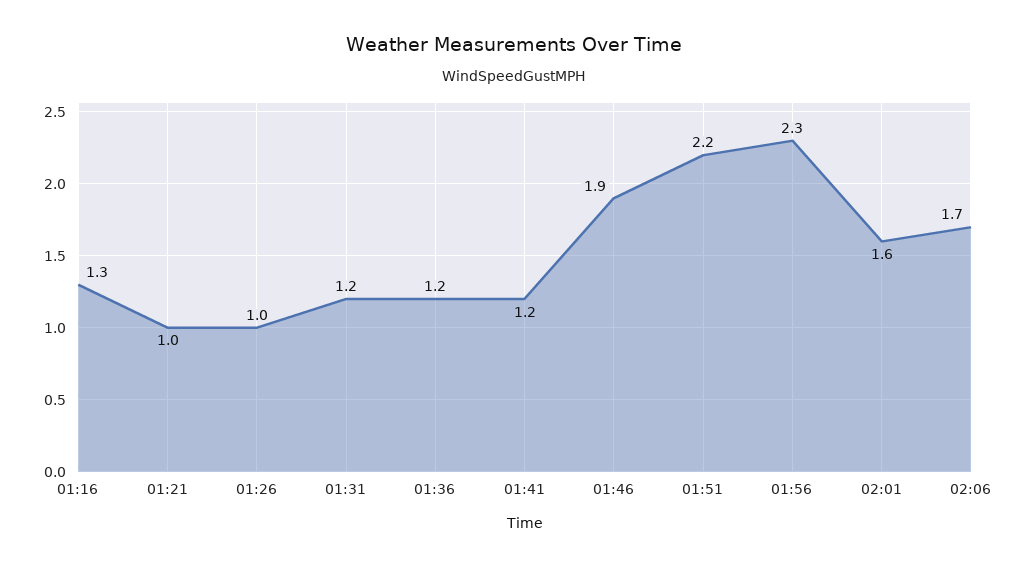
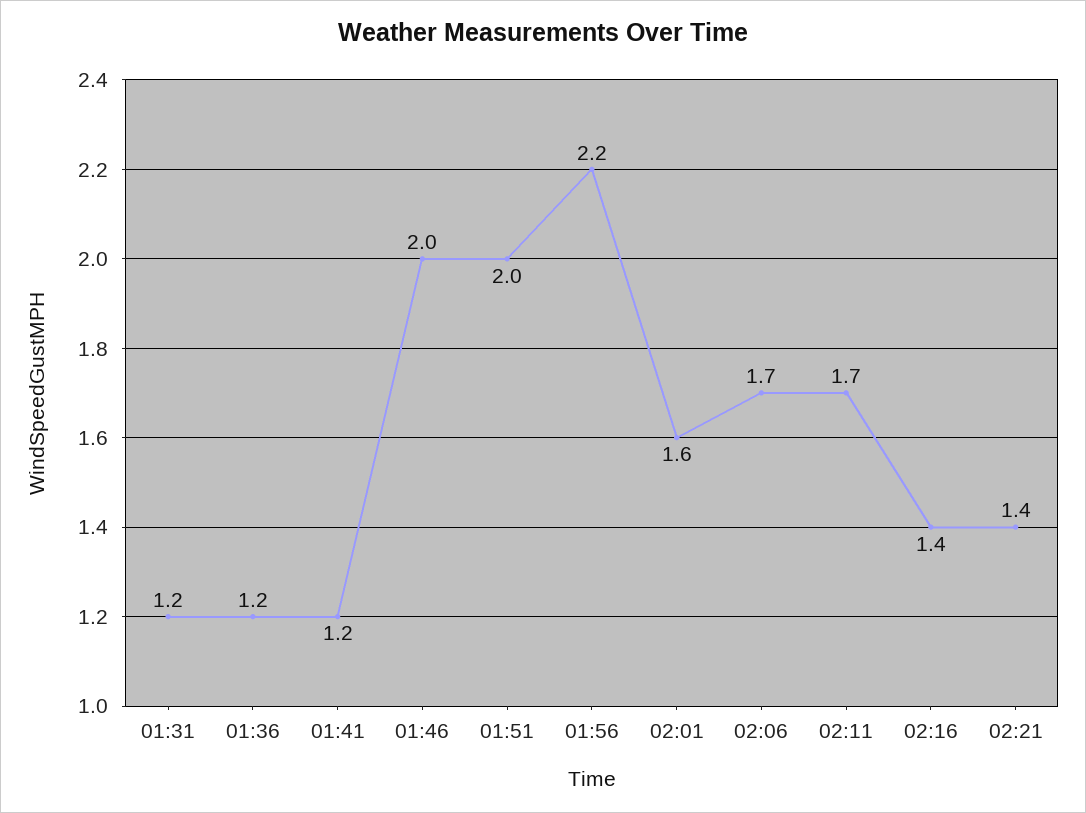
01:16: 1.3 -> none
01:21: 1 -> none
01:26: 1 -> none
01:46: 1.9 -> 2
01:51: 2.2 -> 2
01:56: 2.3 -> 2.2
02:11: none -> 1.7
02:16: none -> 1.4
02:21: none -> 1.4

